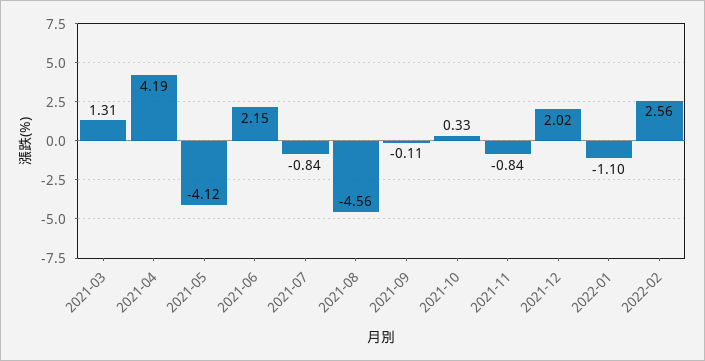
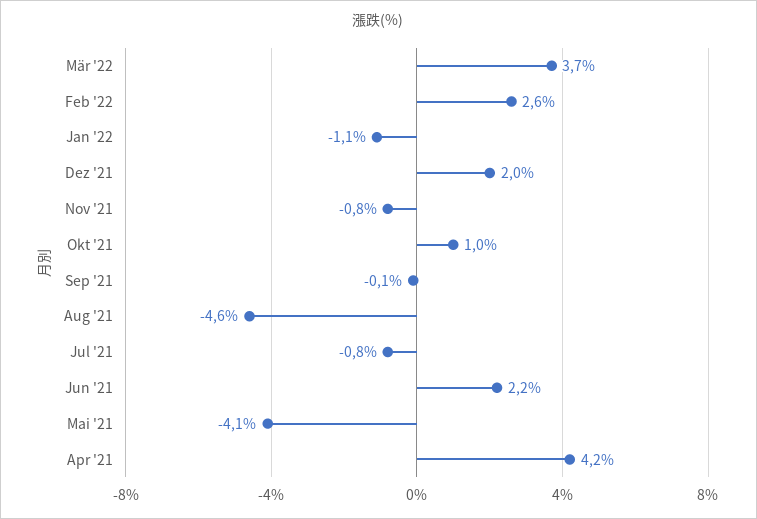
2021-03: 1.31 -> none
2021-10: 0.33 -> 1
Mär '22: none -> 3.7

